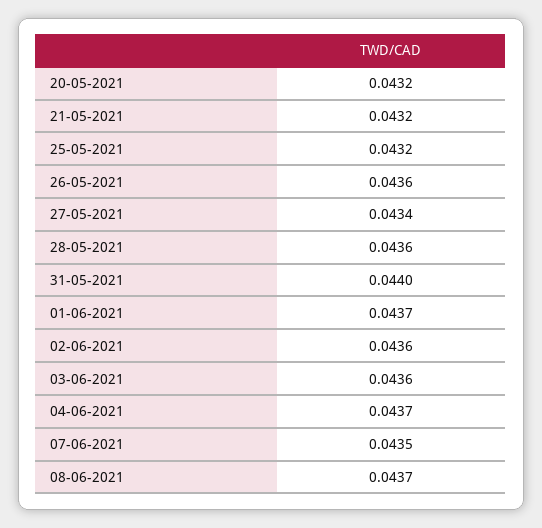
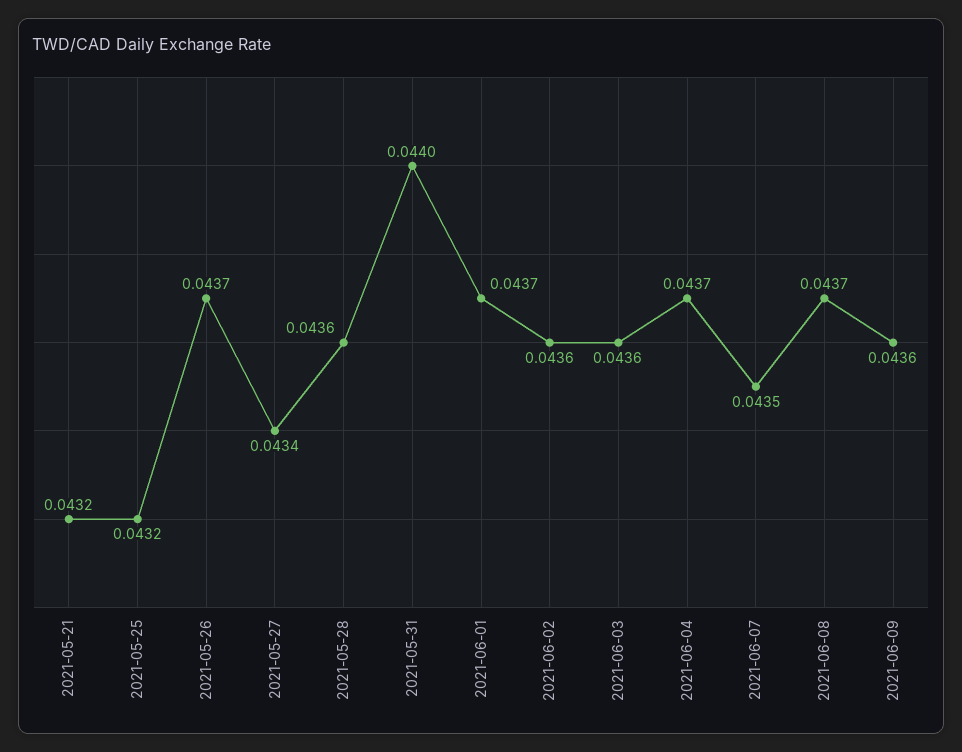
20-05-2021: 0.0432 -> none
26-05-2021: 0.0436 -> 0.0437
2021-06-09: none -> 0.0436

